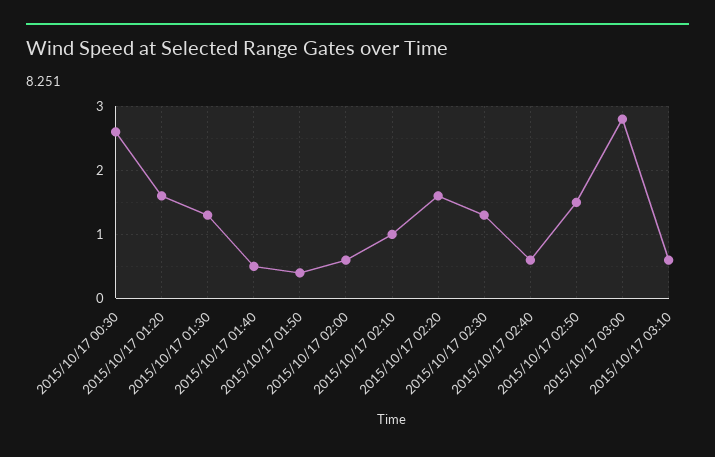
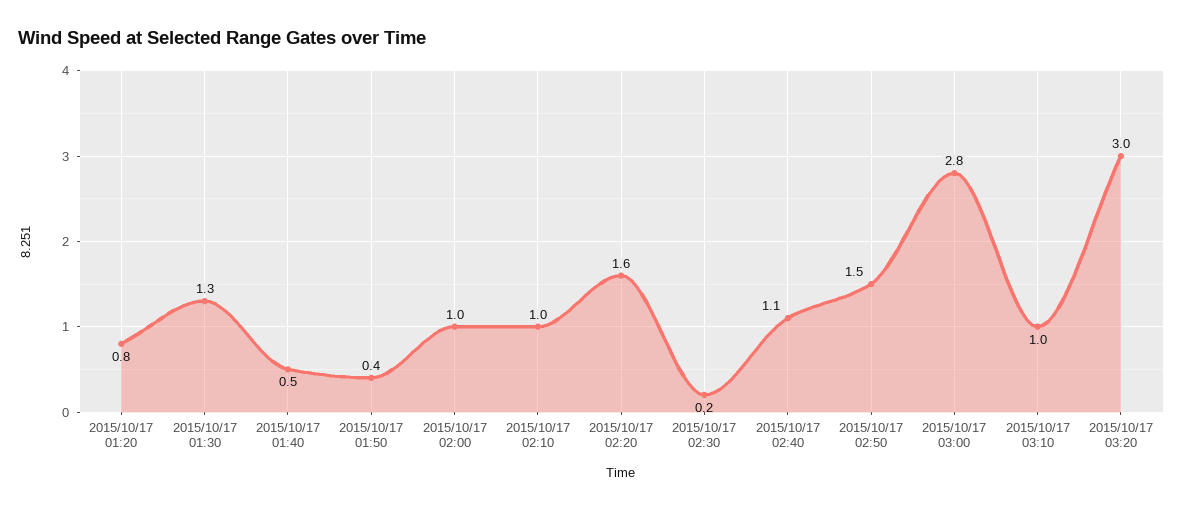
2015/10/17 00:30: 2.6 -> none
2015/10/17 01:20: 1.6 -> 0.8
2015/10/17 02:00: 0.6 -> 1
2015/10/17 02:30: 1.3 -> 0.2
2015/10/17 02:40: 0.6 -> 1.1
2015/10/17 03:10: 0.6 -> 1
2015/10/17 03:20: none -> 3

